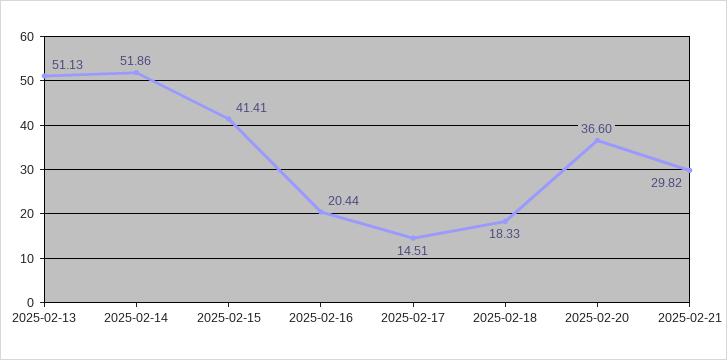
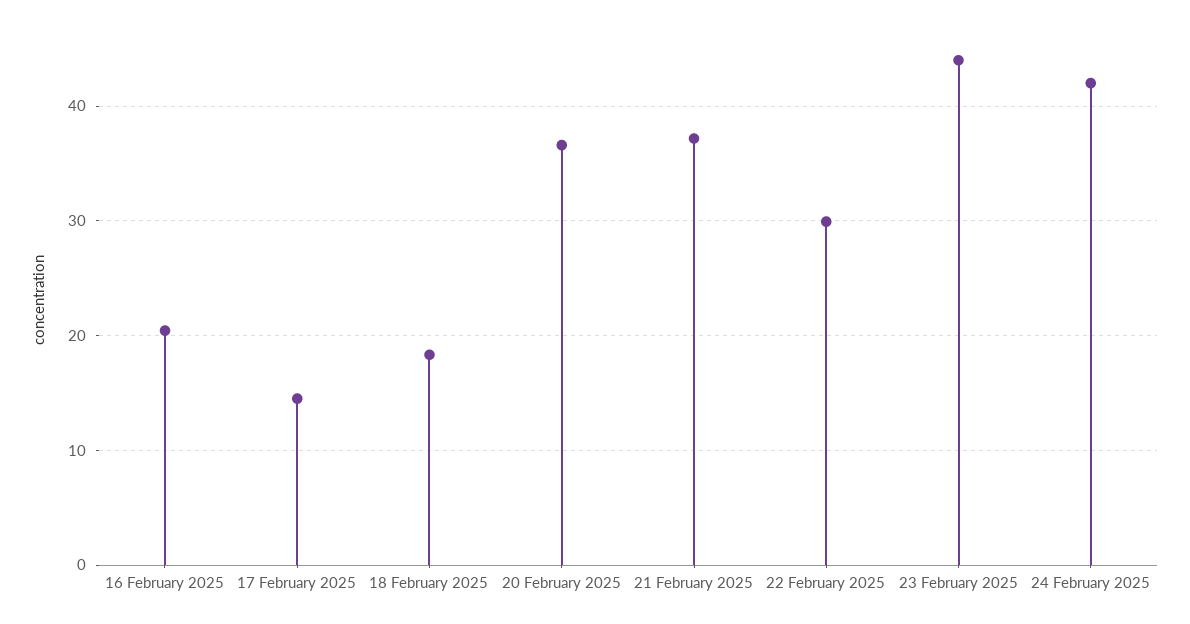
2025-02-13: 51.13 -> none
2025-02-14: 51.86 -> none
2025-02-15: 41.41 -> none
2025-02-21: 29.82 -> 37
22 February 2025: none -> 30
23 February 2025: none -> 44
24 February 2025: none -> 42

